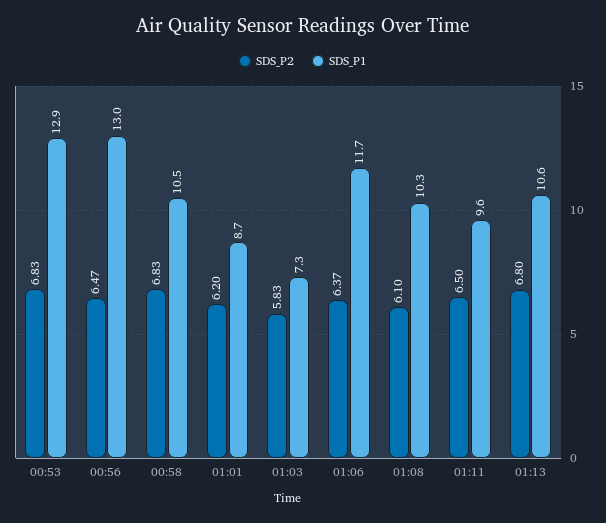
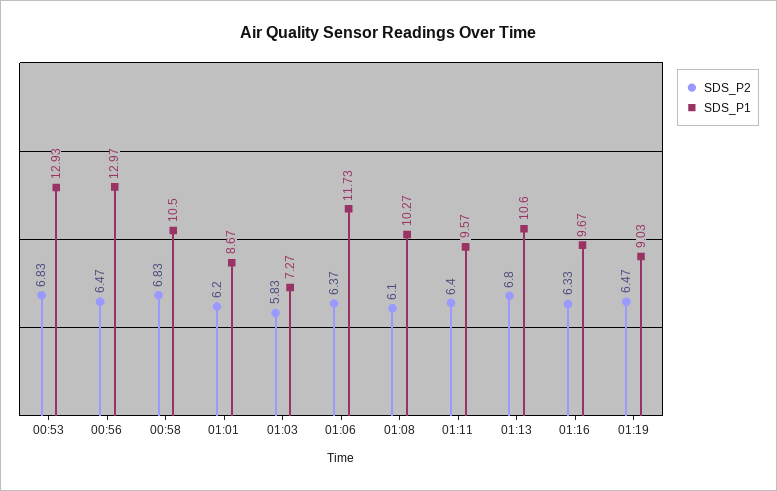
SDS_P2, 01:11: 6.5 -> 6.4
SDS_P2, 01:16: none -> 6.33
SDS_P1, 01:16: none -> 9.67
SDS_P2, 01:19: none -> 6.47
SDS_P1, 01:19: none -> 9.03

